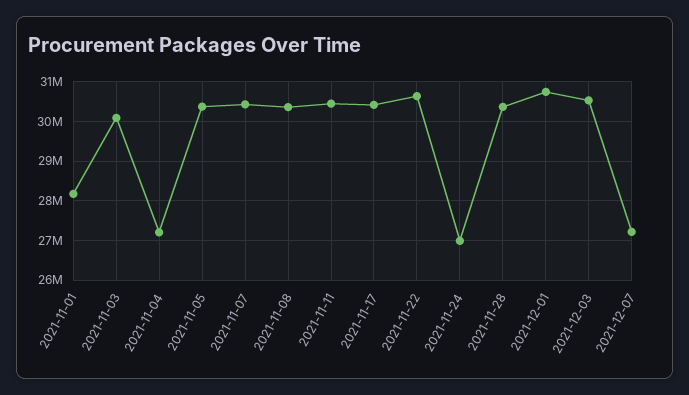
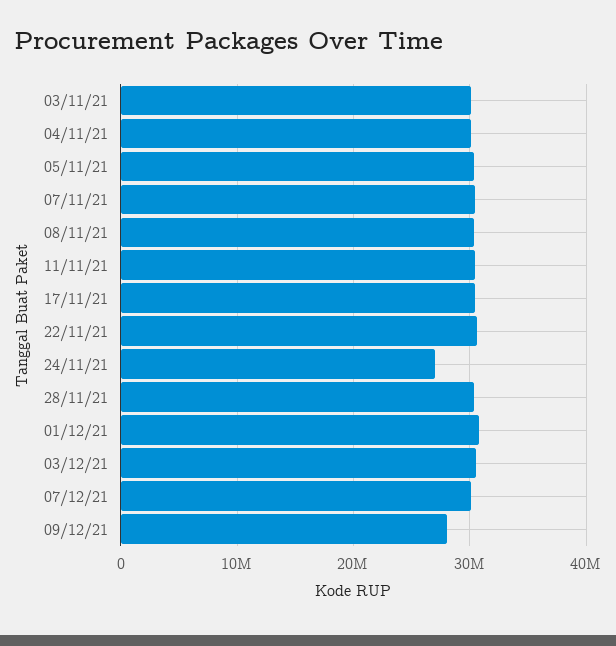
2021-11-01: 28200000 -> none
2021-11-04: 27200000 -> 30000000
2021-12-07: 27200000 -> 30000000
09/12/21: none -> 28000000

